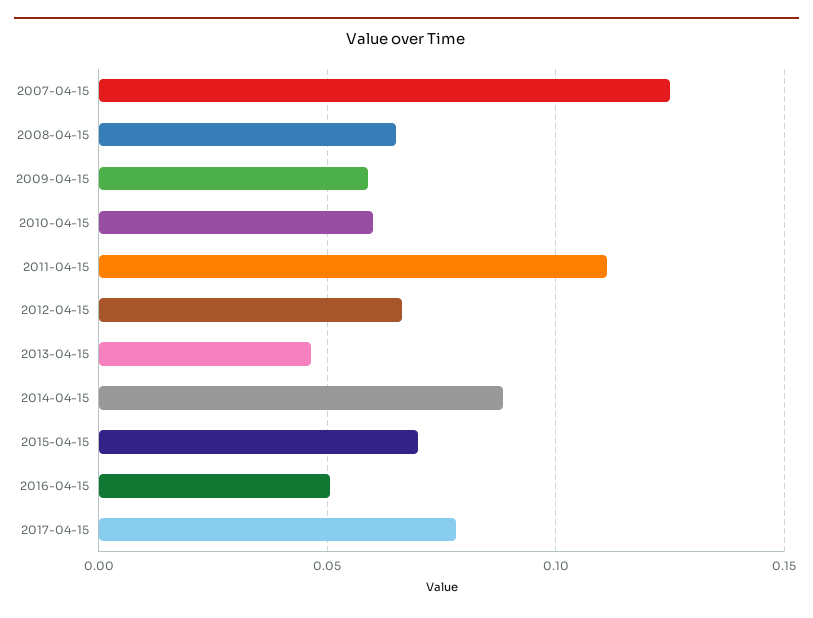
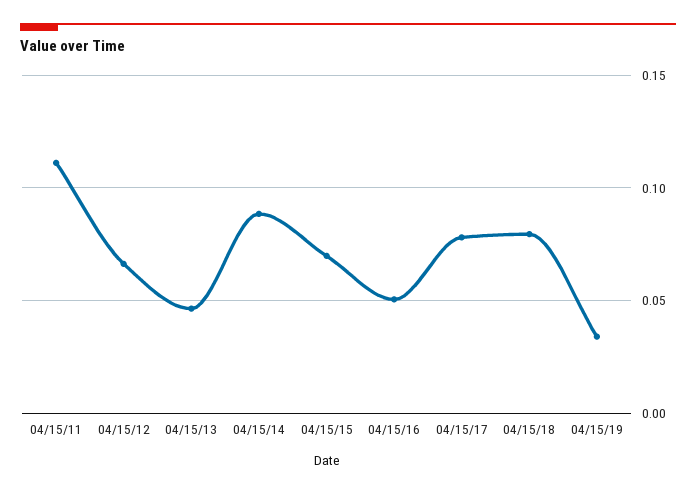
2007-04-15: 0.125 -> none
2008-04-15: 0.065 -> none
2009-04-15: 0.06 -> none
2010-04-15: 0.06 -> none
04/15/18: none -> 0.08
04/15/19: none -> 0.035

